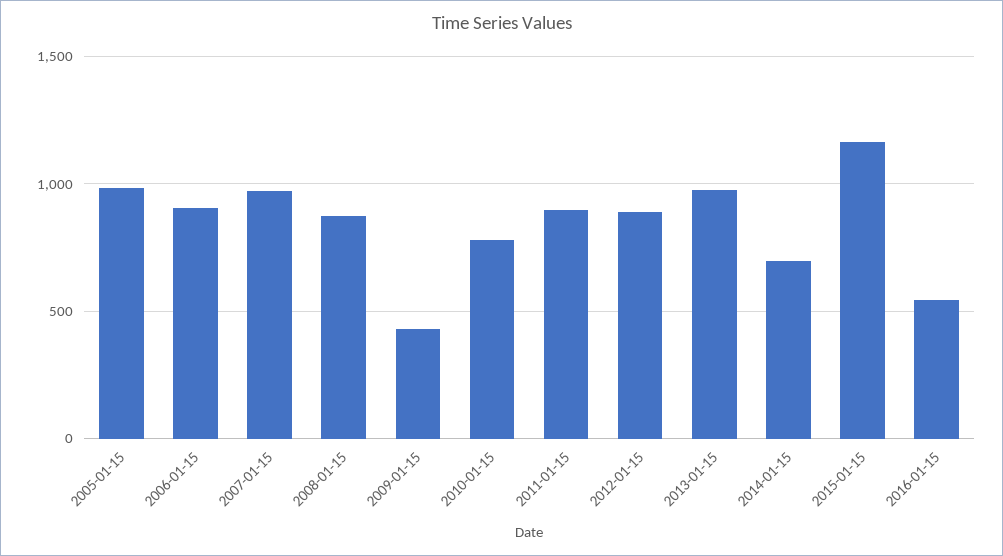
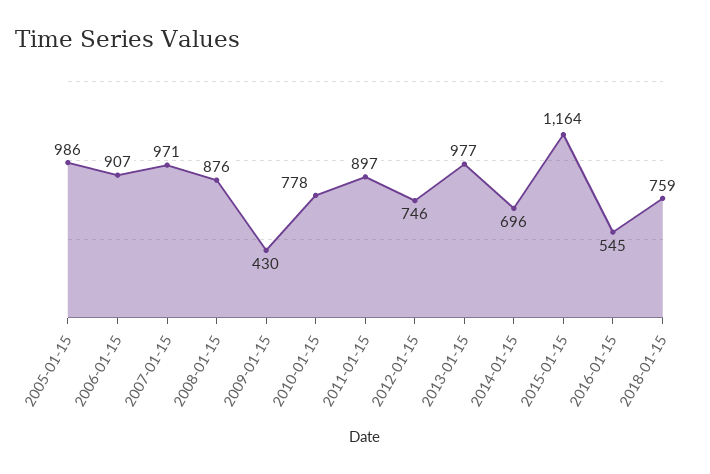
2012-01-15: 900 -> 746
2018-01-15: none -> 759

